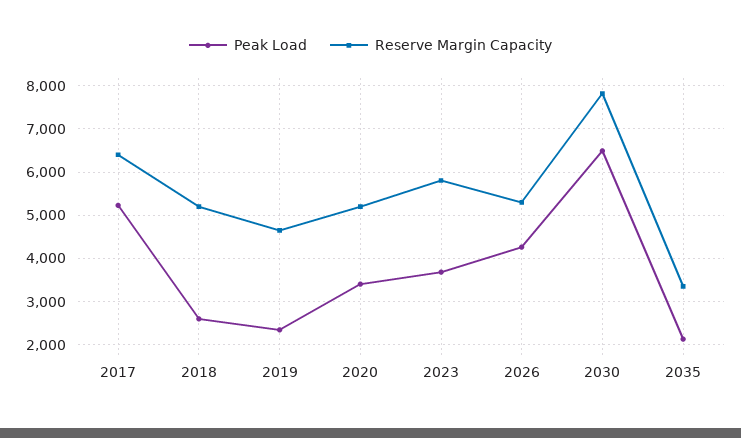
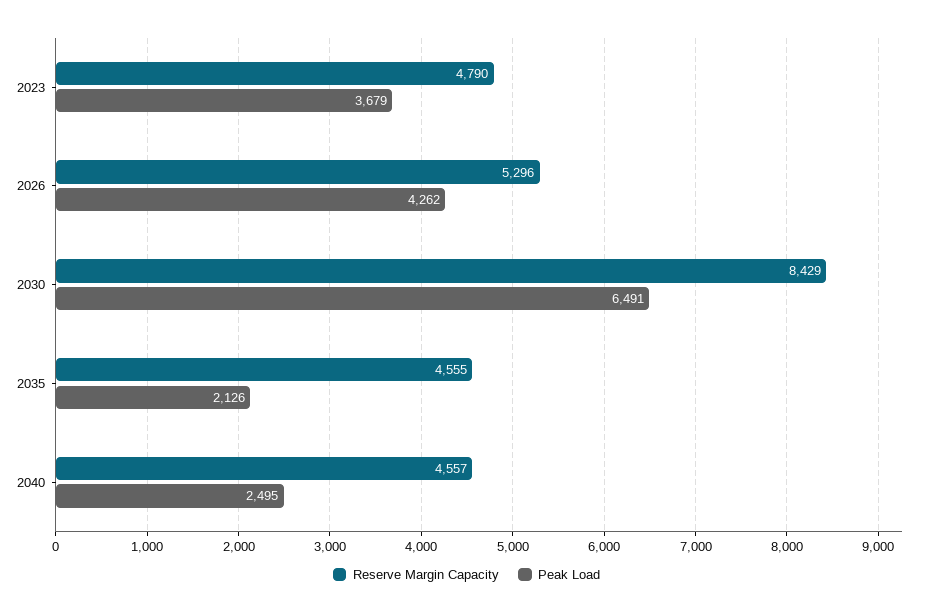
Peak Load, 2017: 5200 -> none
Reserve Margin Capacity, 2017: 6400 -> none
Peak Load, 2018: 2600 -> none
Reserve Margin Capacity, 2018: 5200 -> none
Peak Load, 2019: 2400 -> none
Reserve Margin Capacity, 2019: 4600 -> none
Peak Load, 2020: 3400 -> none
Reserve Margin Capacity, 2020: 5200 -> none
Reserve Margin Capacity, 2023: 5800 -> 4790
Reserve Margin Capacity, 2030: 7800 -> 8429
Reserve Margin Capacity, 2035: 3400 -> 4555
Reserve Margin Capacity, 2040: none -> 4557
Peak Load, 2040: none -> 2495

